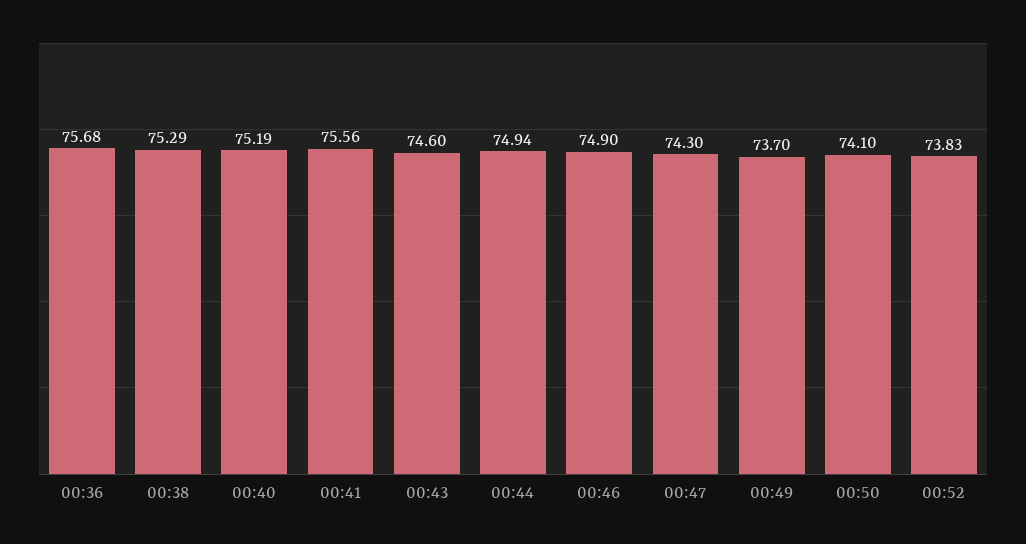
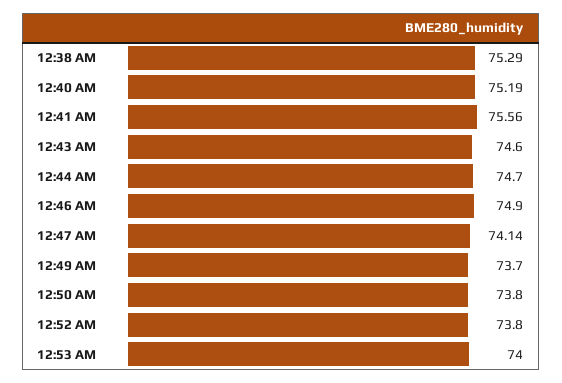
00:36: 75.68 -> none
00:44: 74.94 -> 74.7
00:47: 74.3 -> 74.14
00:50: 74.1 -> 73.8
00:52: 73.83 -> 73.8
12:53 AM: none -> 74

